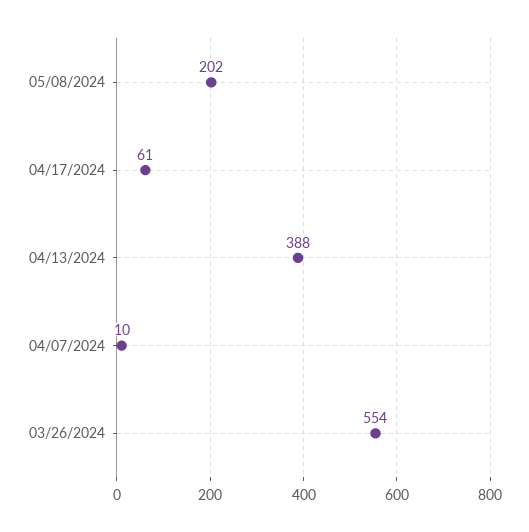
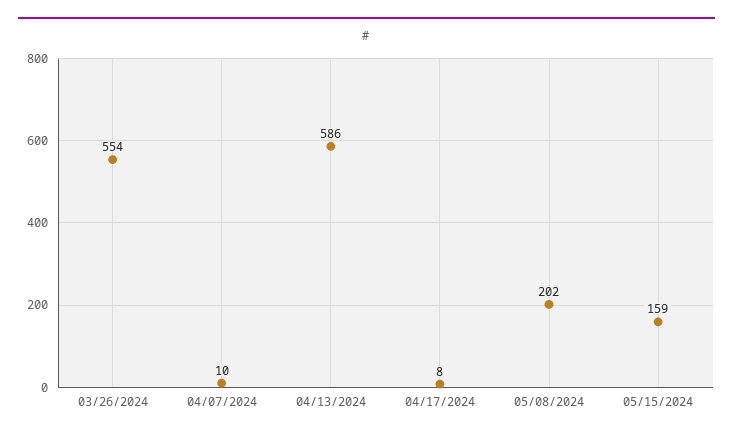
04/17/2024: 61 -> 8
04/13/2024: 388 -> 586
05/15/2024: none -> 159

